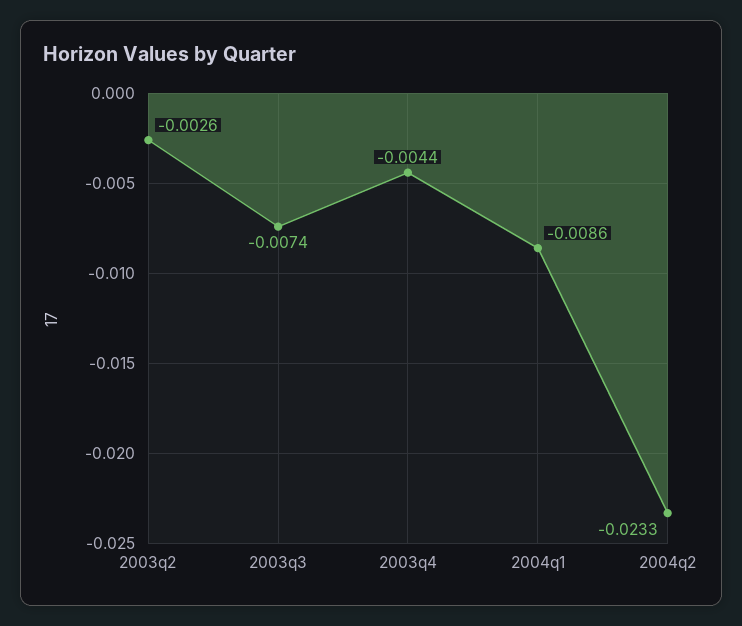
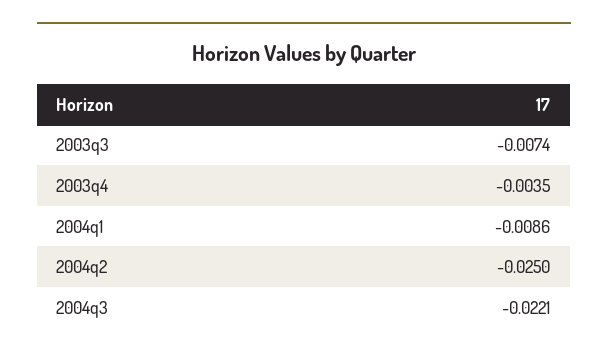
2003q2: -0.0026 -> none
2003q4: -0.0044 -> -0.0035
2004q2: -0.0233 -> -0.025
2004q3: none -> -0.0221

